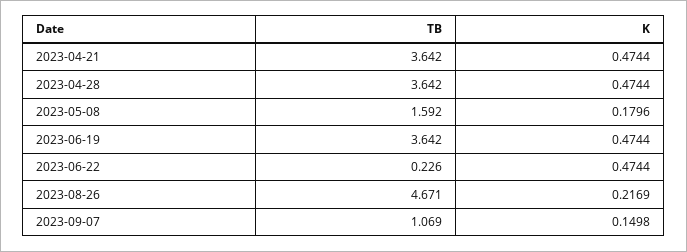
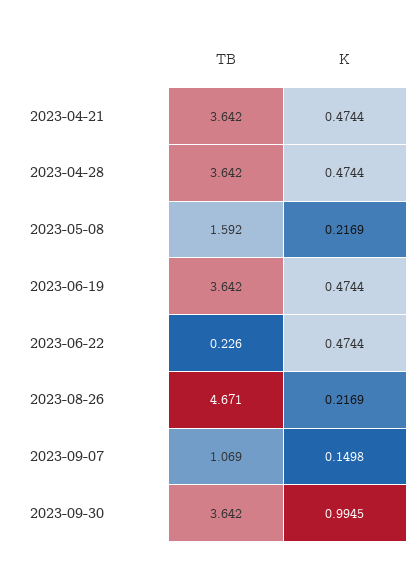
K, 2023-05-08: 0.1796 -> 0.2169
TB, 2023-09-30: none -> 3.642
K, 2023-09-30: none -> 0.9945

